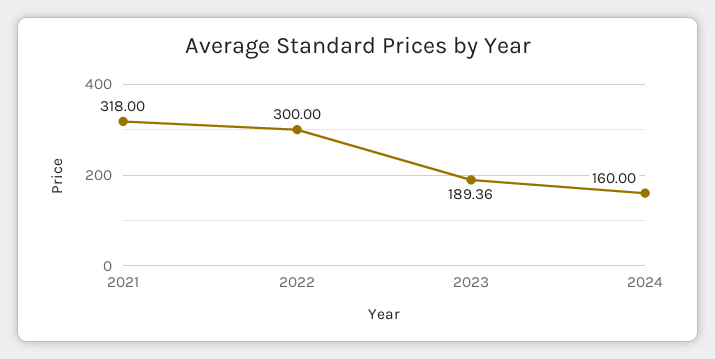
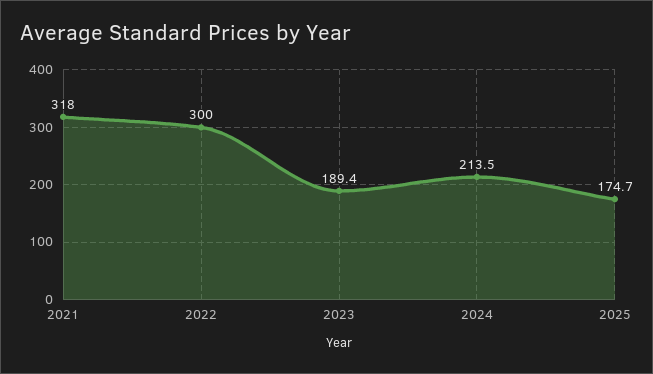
2024: 160 -> 213.5
2025: none -> 174.7

